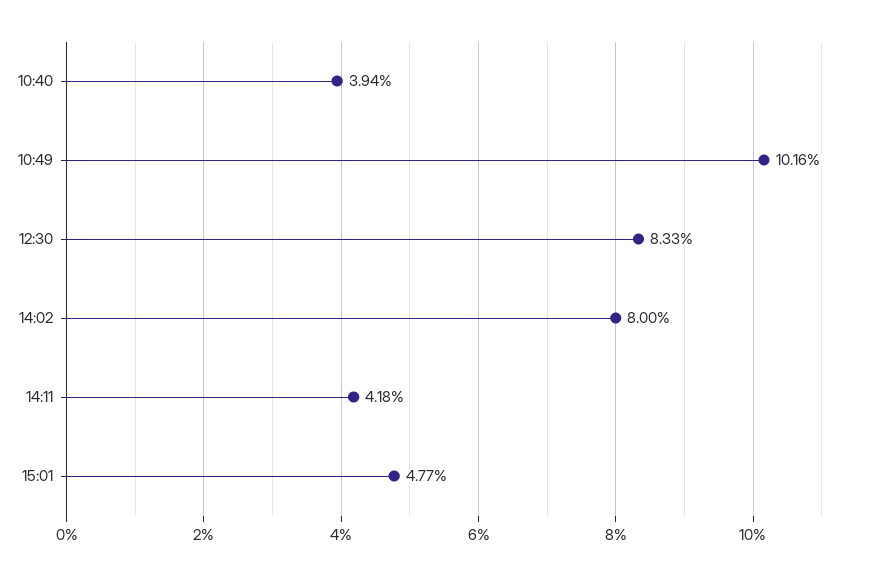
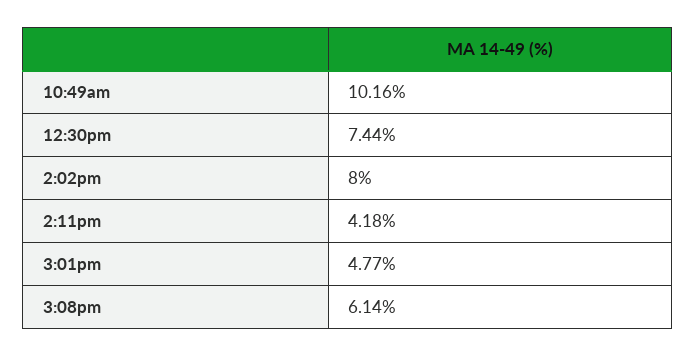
10:40: 3.94 -> none
12:30: 8.33 -> 7.44
3:08pm: none -> 6.14

